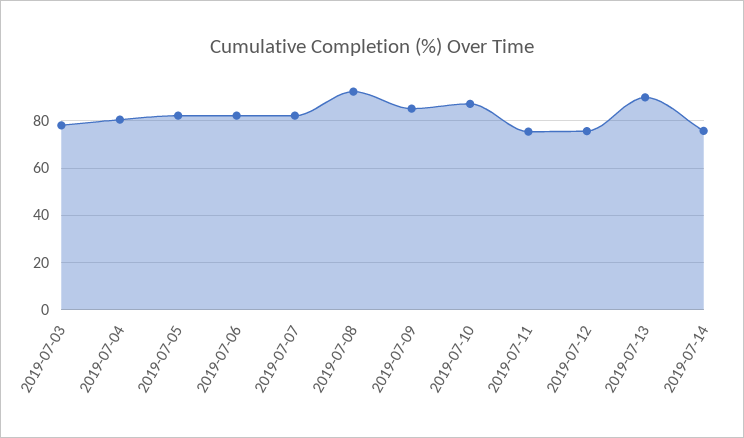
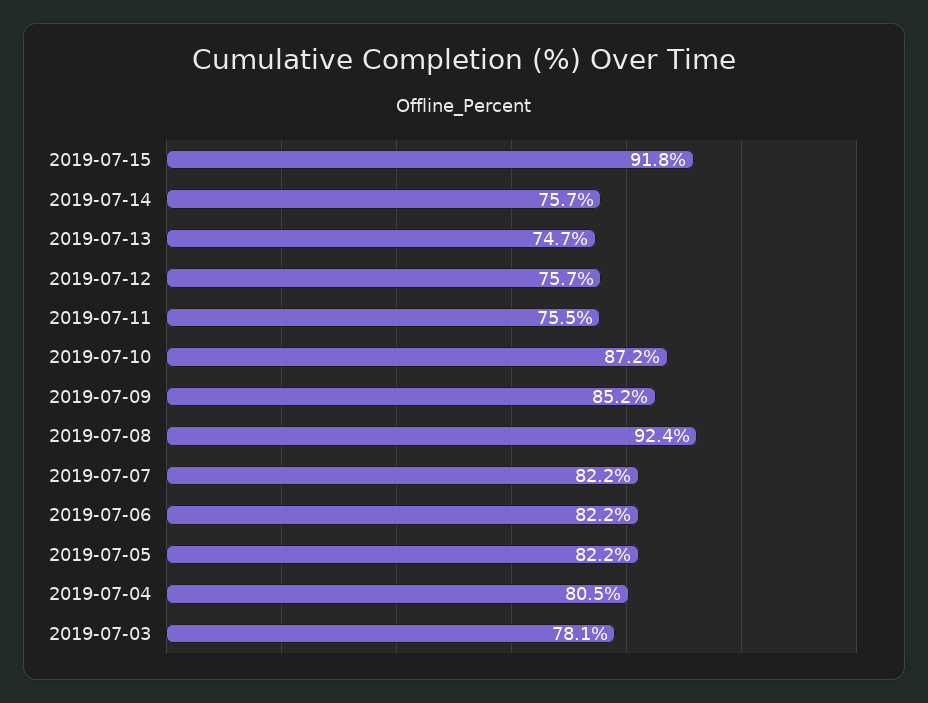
2019-07-13: 90 -> 74.7
2019-07-15: none -> 91.8

